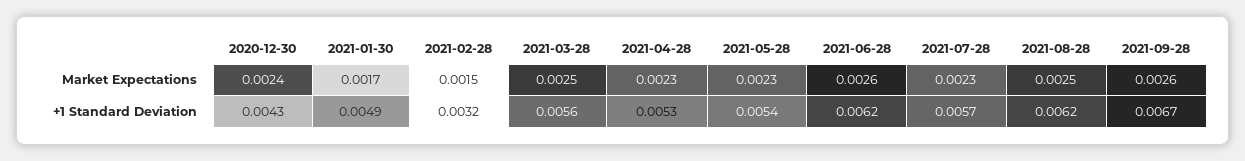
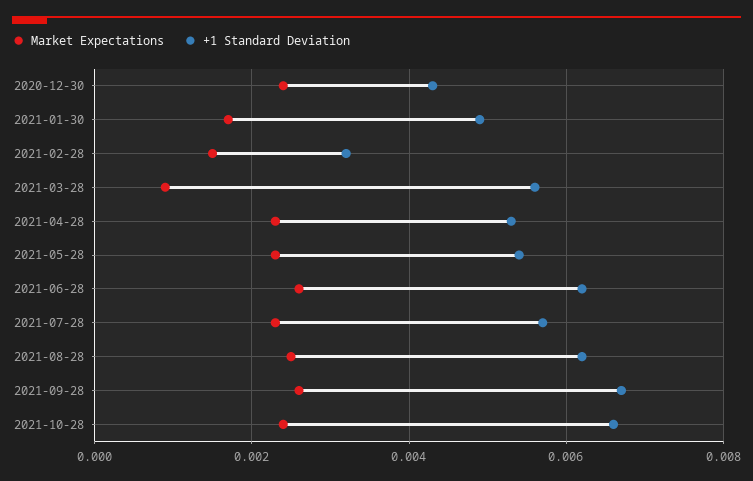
Market Expectations, 2021-03-28: 0.0025 -> 0.001
Market Expectations, 2021-10-28: none -> 0.0025
+1 Standard Deviation, 2021-10-28: none -> 0.0065

